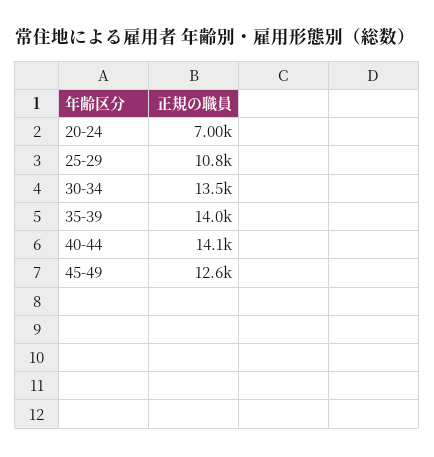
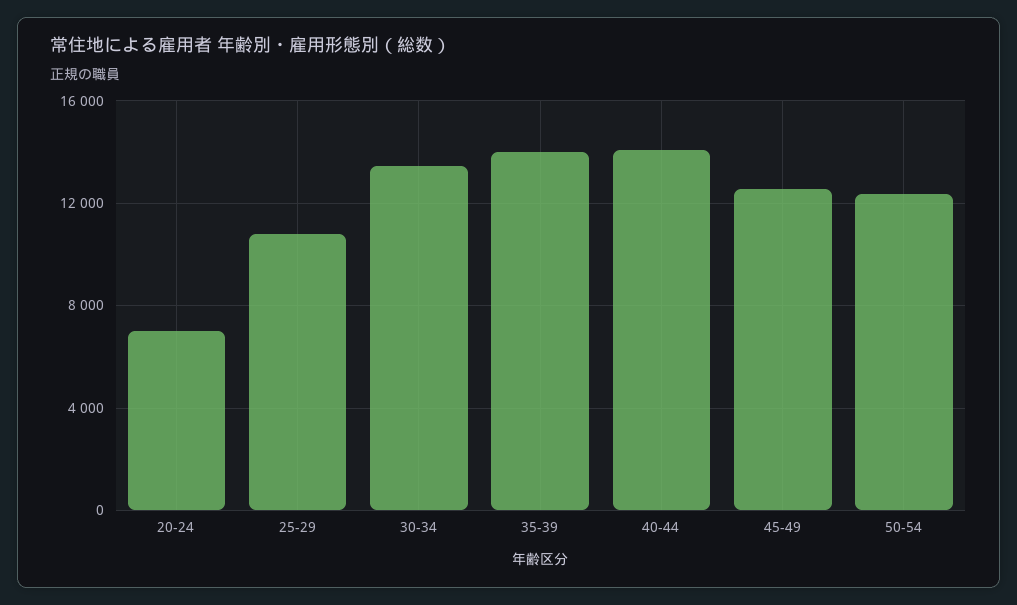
50-54: none -> 12500

